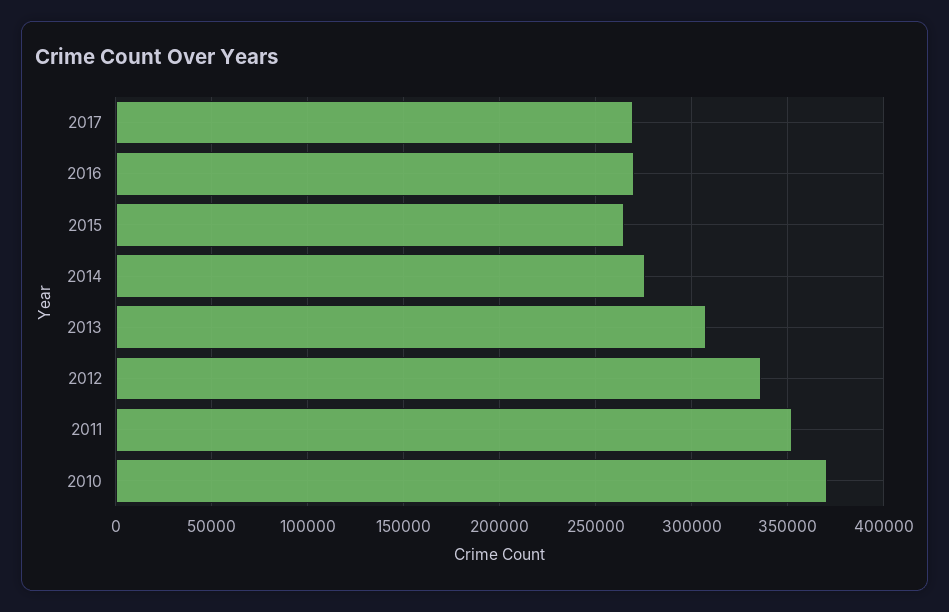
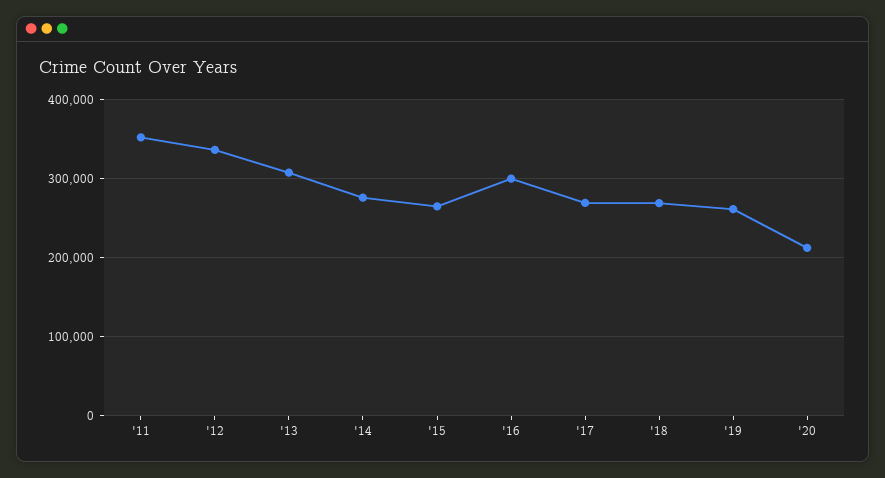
2016: 270000 -> 300000
2010: 370000 -> none
'18: none -> 270000
'19: none -> 260000
'20: none -> 210000

